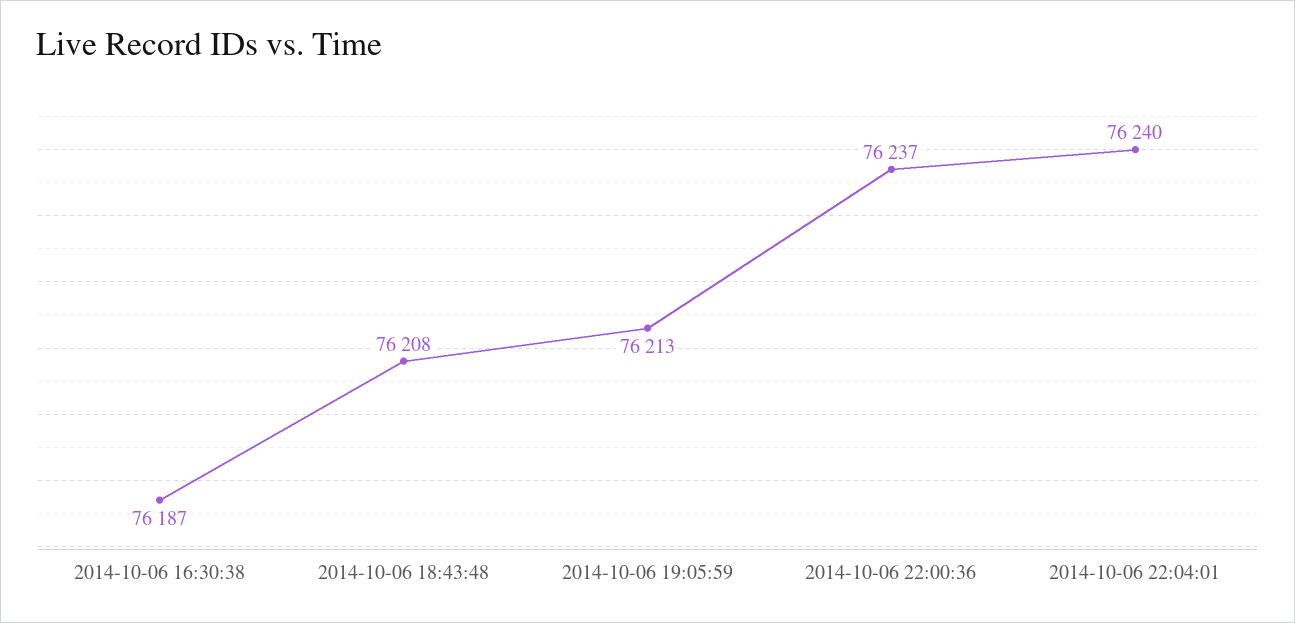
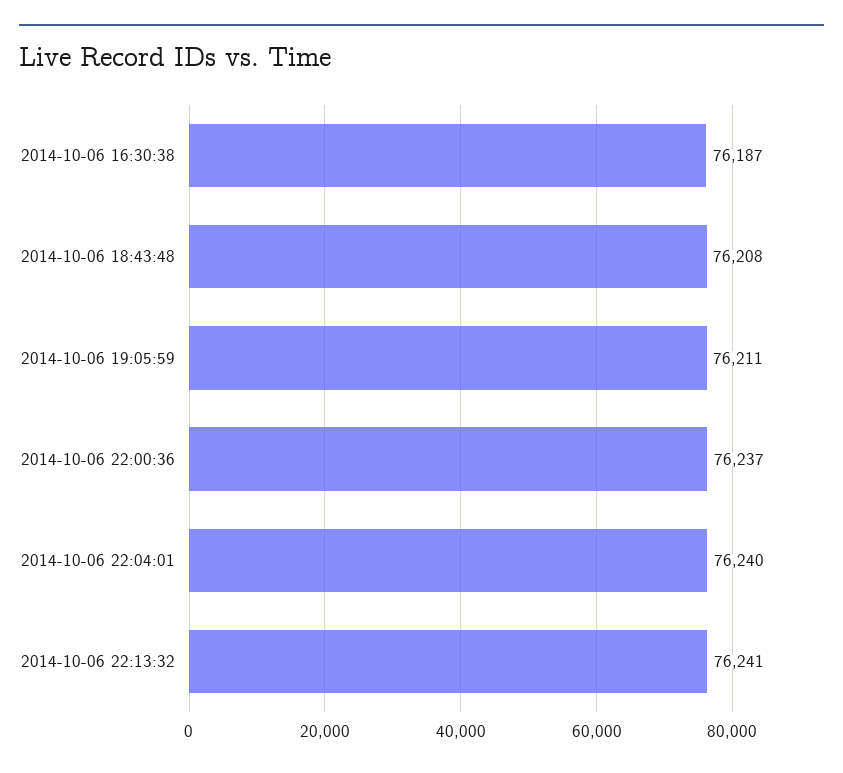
2014-10-06 19:05:59: 76213 -> 76211
2014-10-06 22:13:32: none -> 76241

